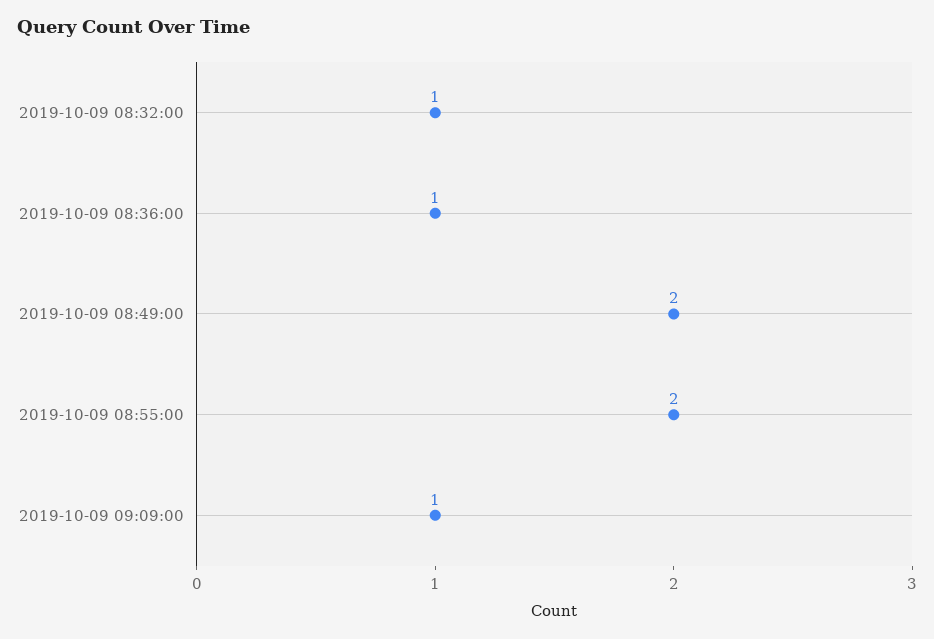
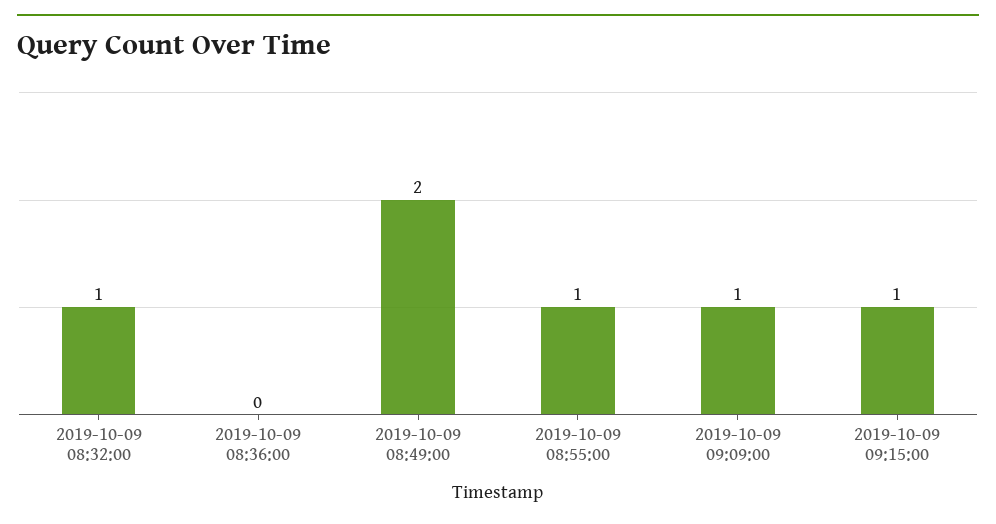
2019-10-09 08:36:00: 1 -> 0
2019-10-09 08:55:00: 2 -> 1
2019-10-09 09:15:00: none -> 1

